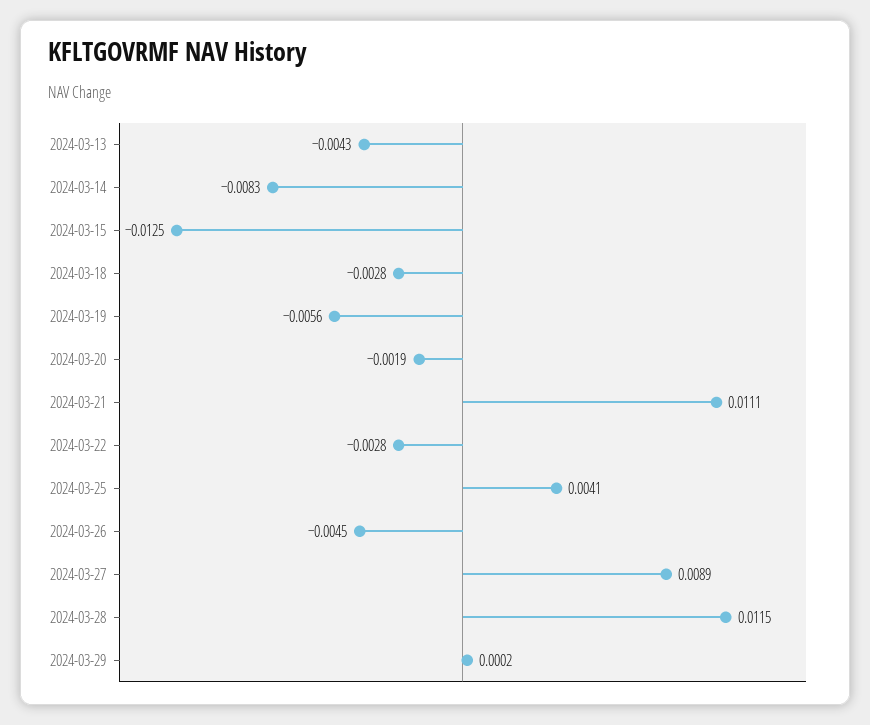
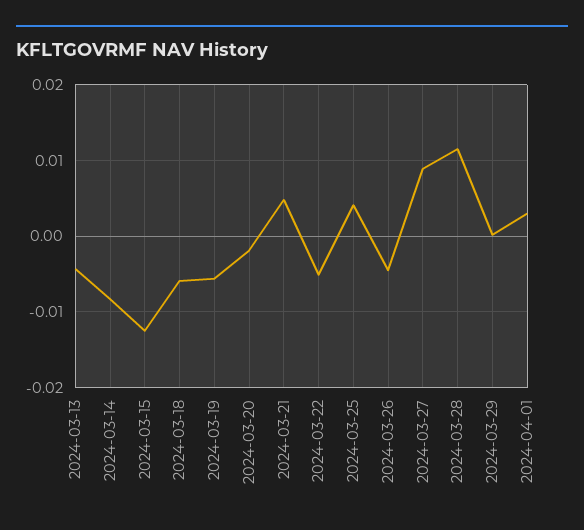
2024-03-18: -0.0028 -> -0.006
2024-03-21: 0.0111 -> 0.005
2024-03-22: -0.0028 -> -0.005
2024-04-01: none -> 0.003

